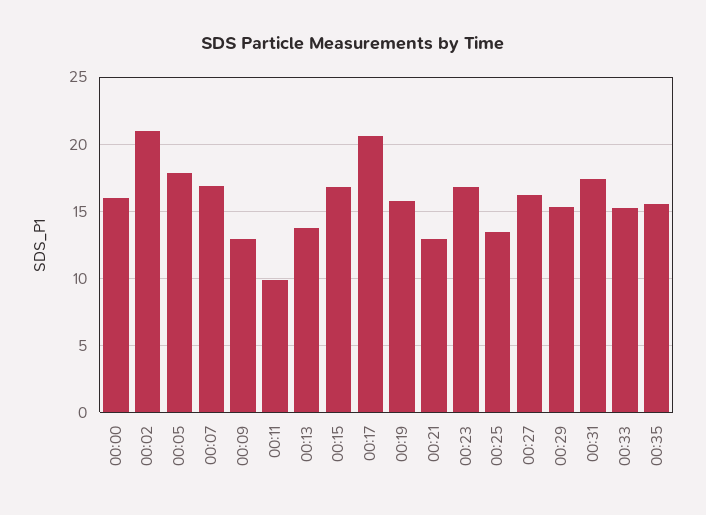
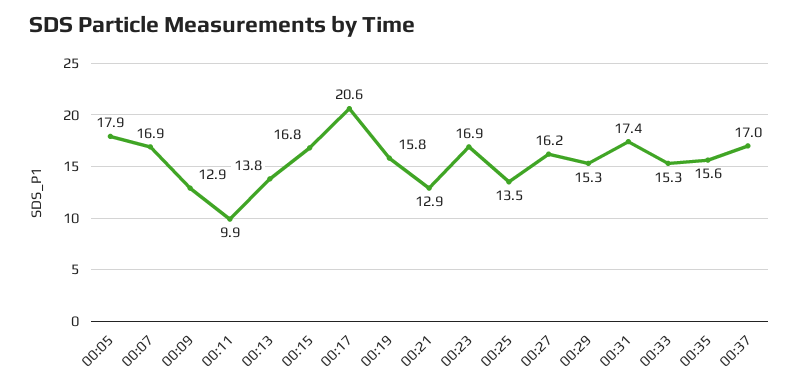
00:00: 16 -> none
00:02: 21 -> none
00:37: none -> 17

